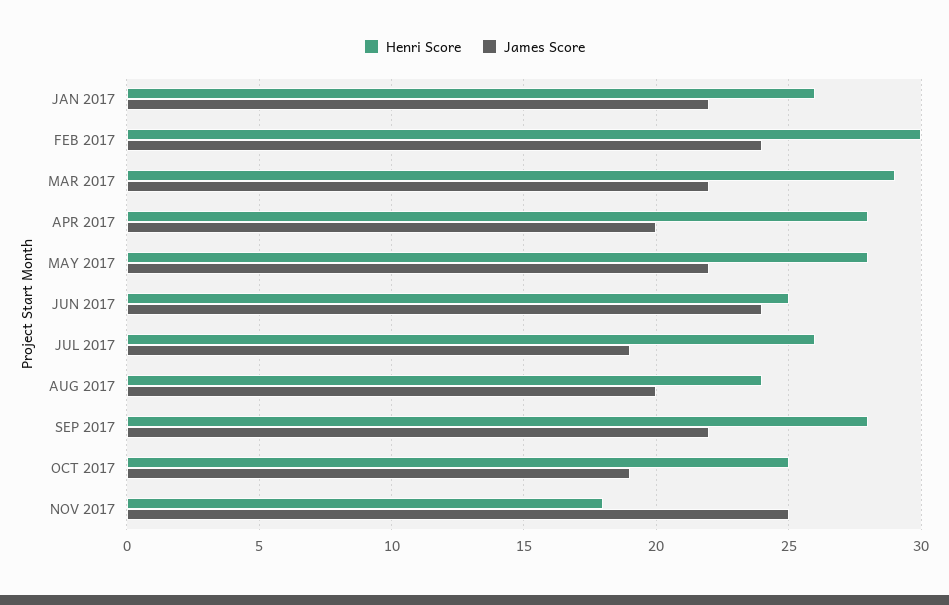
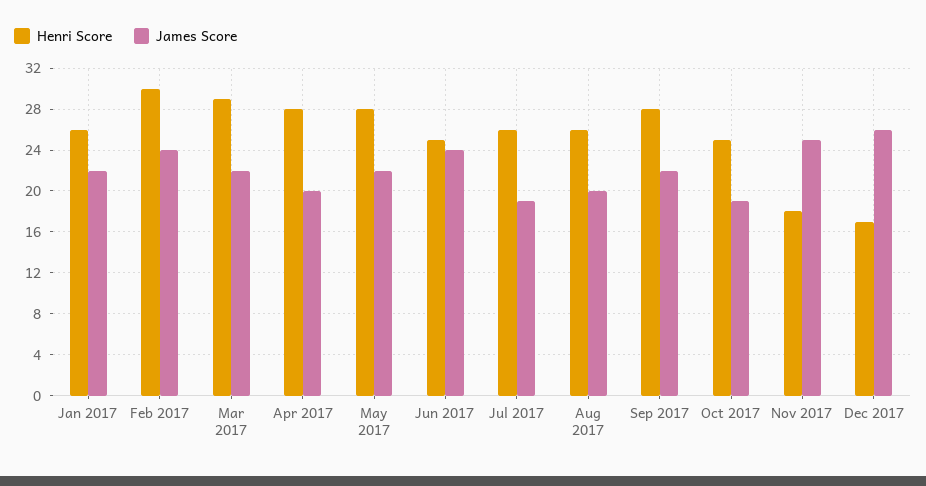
Henri Score, AUG 2017: 24 -> 26
Henri Score, Dec 2017: none -> 17
James Score, Dec 2017: none -> 26

